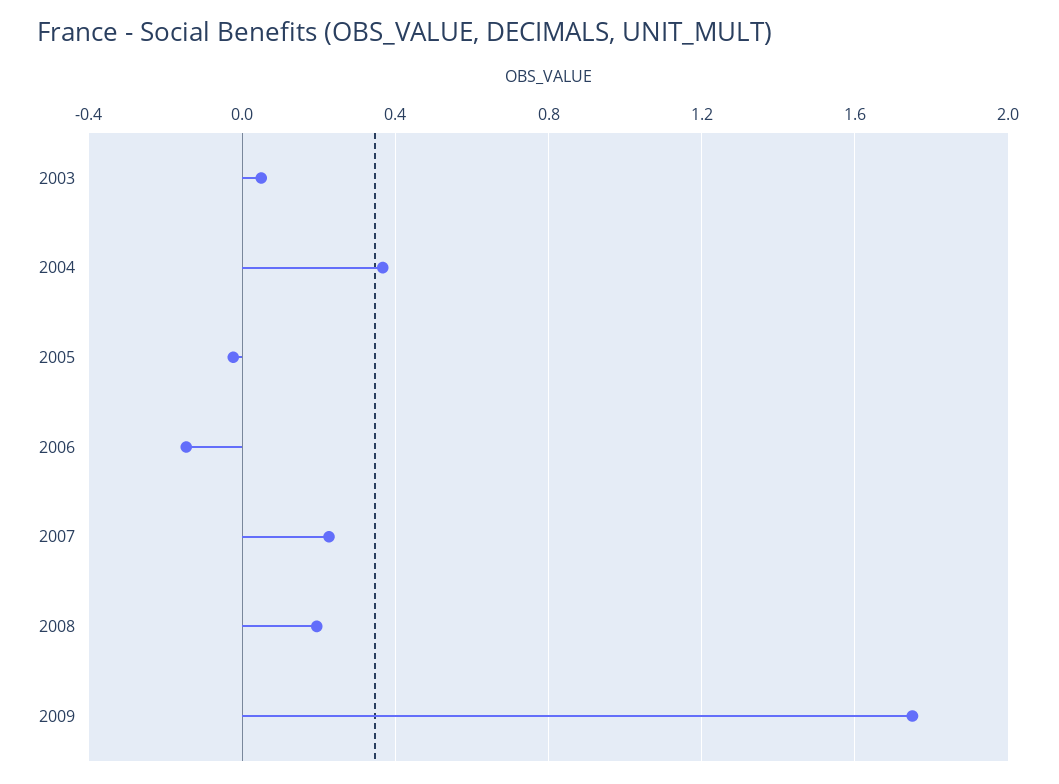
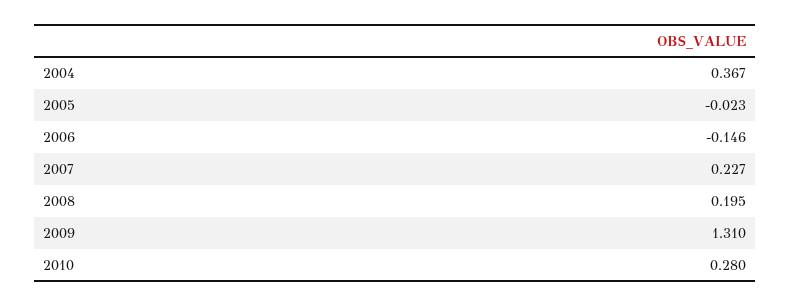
2003: 0.05 -> none
2009: 1.75 -> 1.31
2010: none -> 0.28

